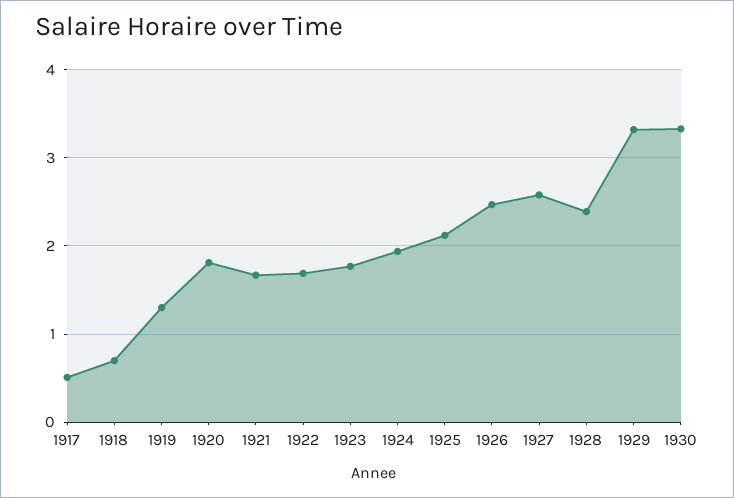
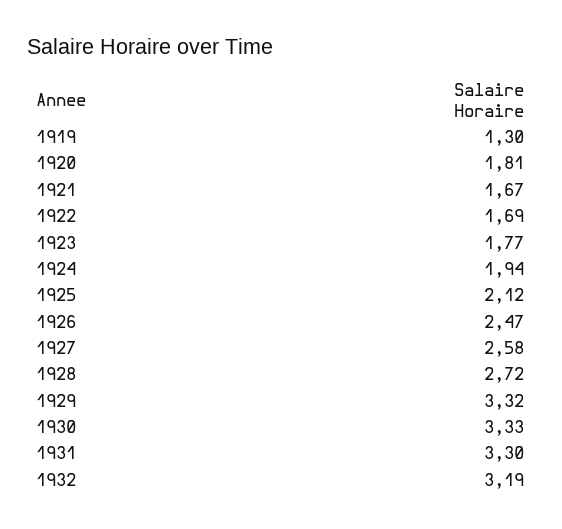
1917: 0.5 -> none
1918: 0.7 -> none
1928: 2.4 -> 2.72
1931: none -> 3.3
1932: none -> 3.19

